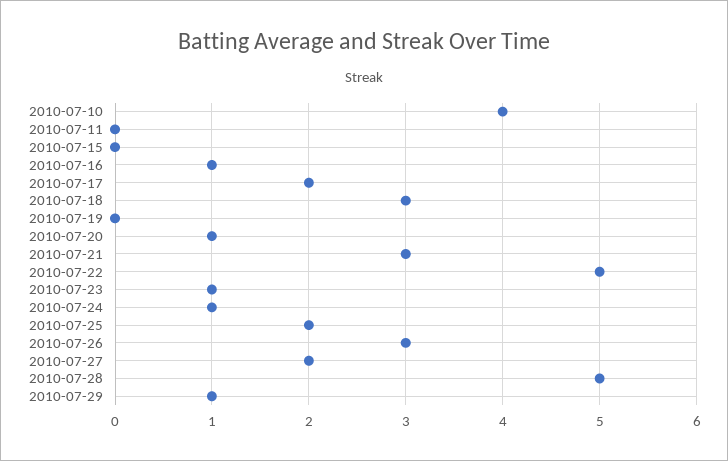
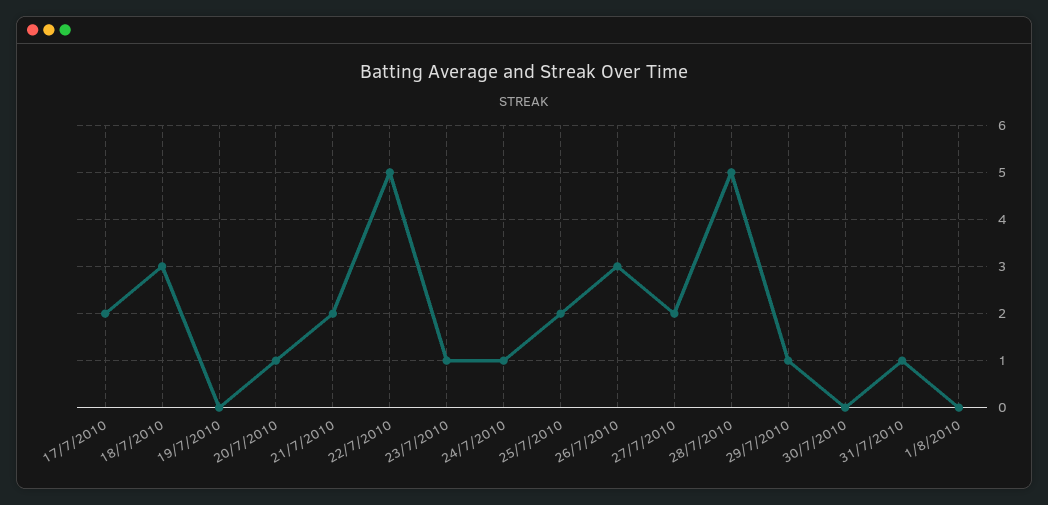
2010-07-10: 4 -> none
2010-07-11: 0 -> none
2010-07-15: 0 -> none
2010-07-16: 1 -> none
2010-07-21: 3 -> 2
30/7/2010: none -> 0
31/7/2010: none -> 1
1/8/2010: none -> 0

